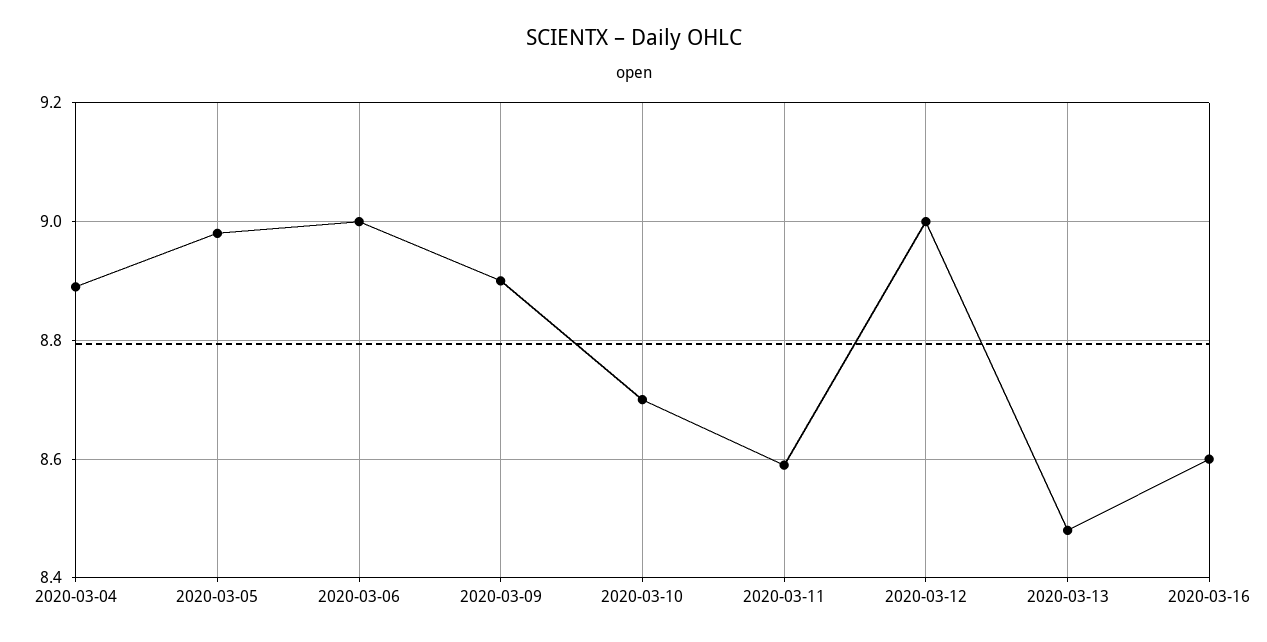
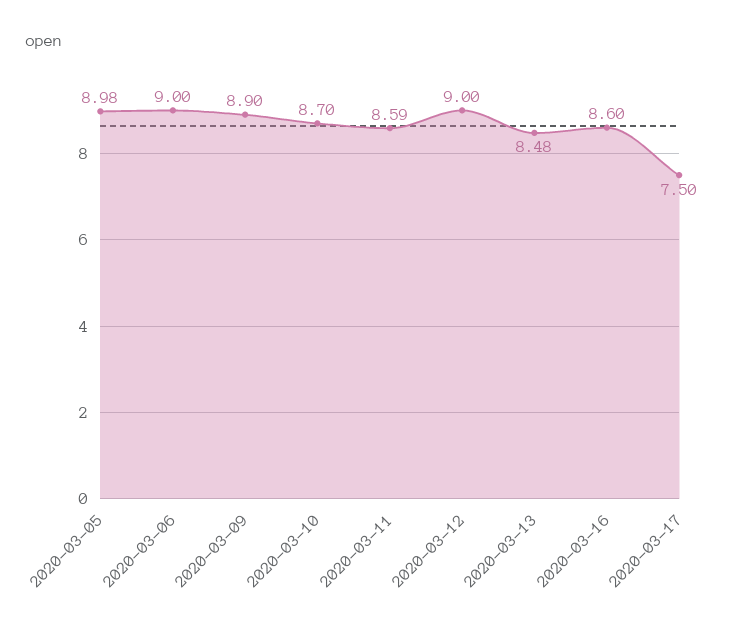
2020-03-04: 8.9 -> none
2020-03-17: none -> 7.5

